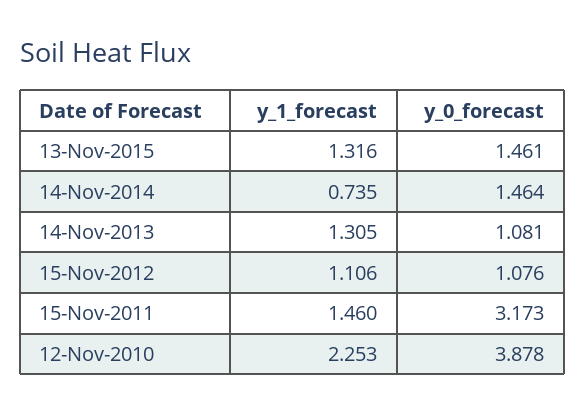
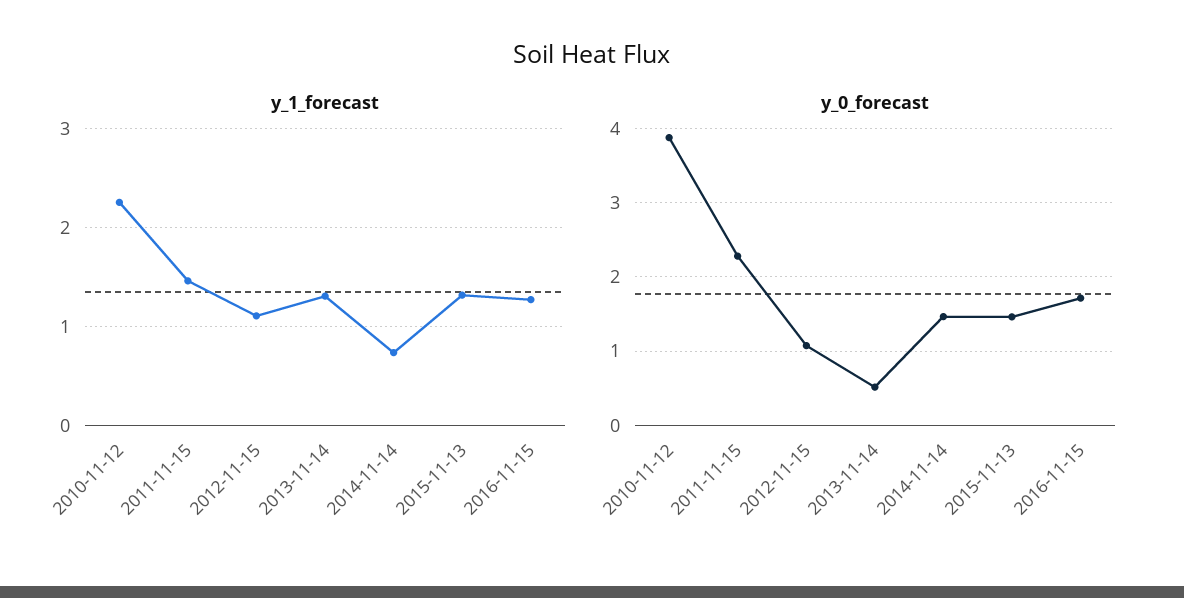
y_0_forecast, 14-Nov-2013: 1.081 -> 0.5
y_0_forecast, 15-Nov-2011: 3.173 -> 2.3
y_1_forecast, 2016-11-15: none -> 1.3
y_0_forecast, 2016-11-15: none -> 1.7

